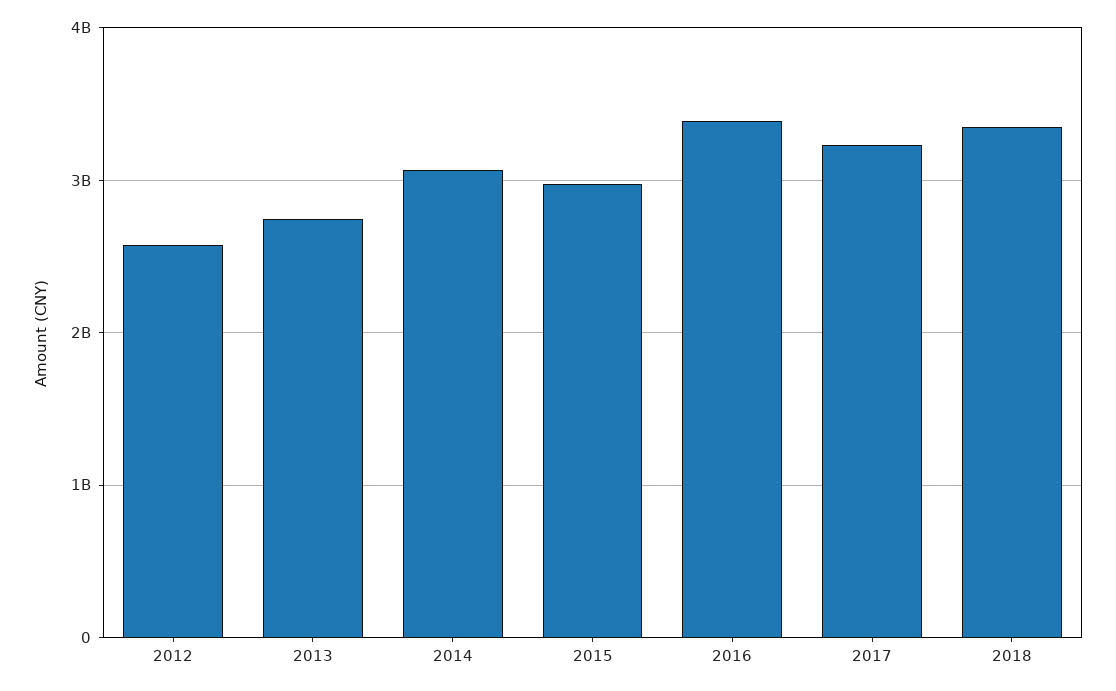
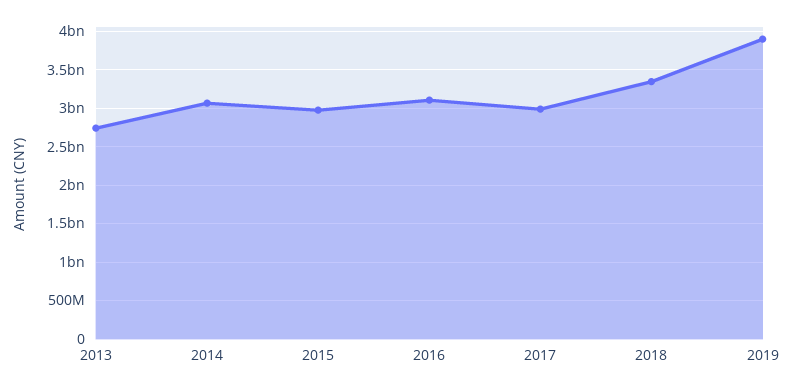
2012: 2600000000 -> none
2016: 3400000000 -> 3100000000
2017: 3200000000 -> 3000000000
2019: none -> 3900000000

